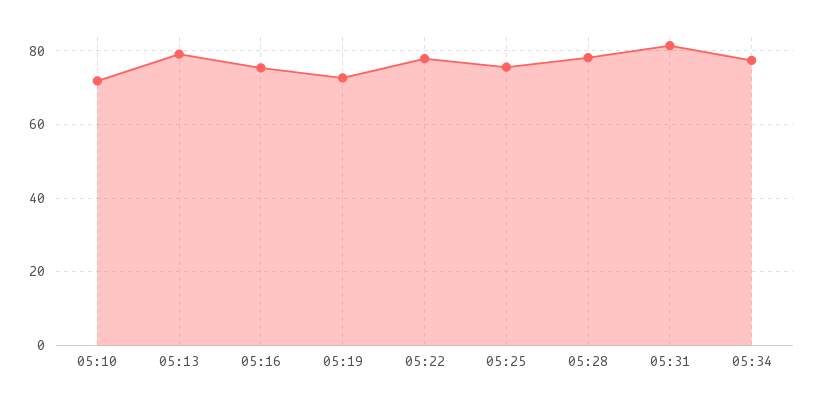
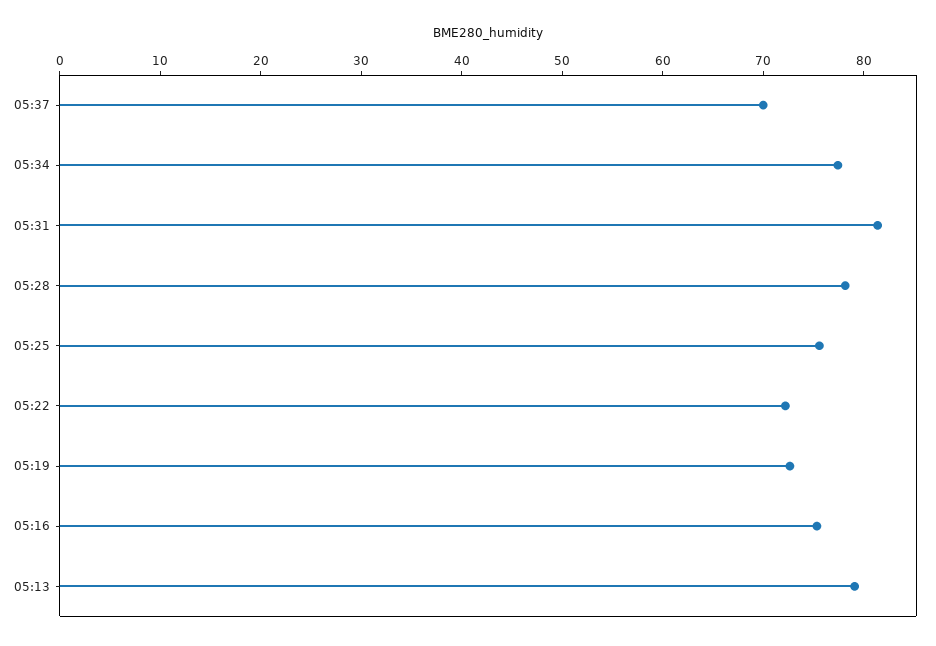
05:10: 72 -> none
05:22: 78 -> 72
05:37: none -> 70

